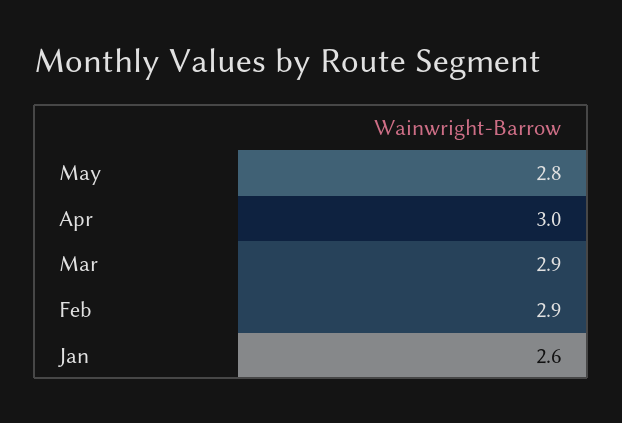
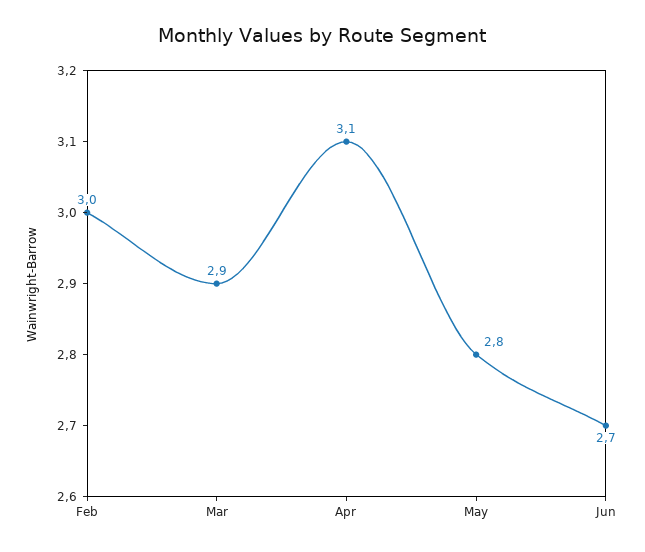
Apr: 3 -> 3.1
Feb: 2.9 -> 3
Jan: 2.6 -> none
Jun: none -> 2.7

